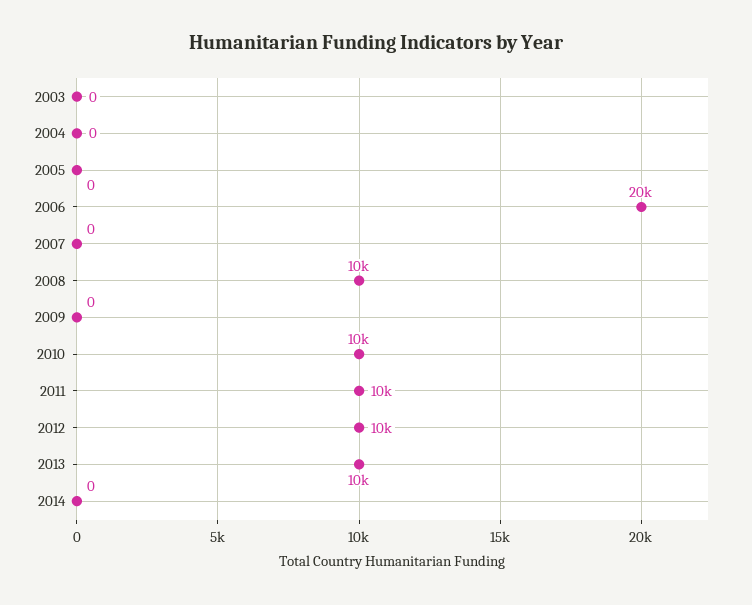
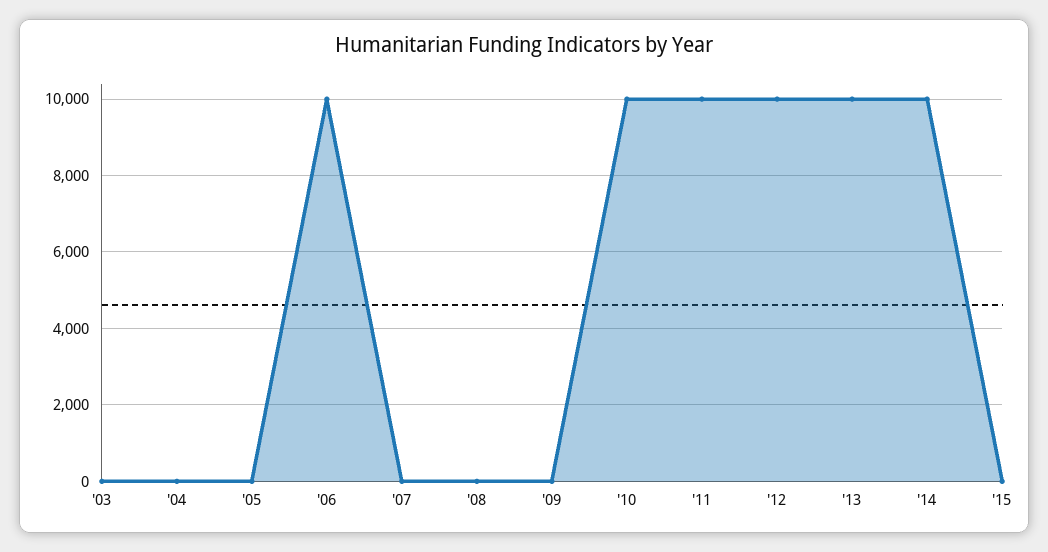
2006: 20000 -> 10000
2008: 10000 -> 0
2014: 0 -> 10000
'15: none -> 0

